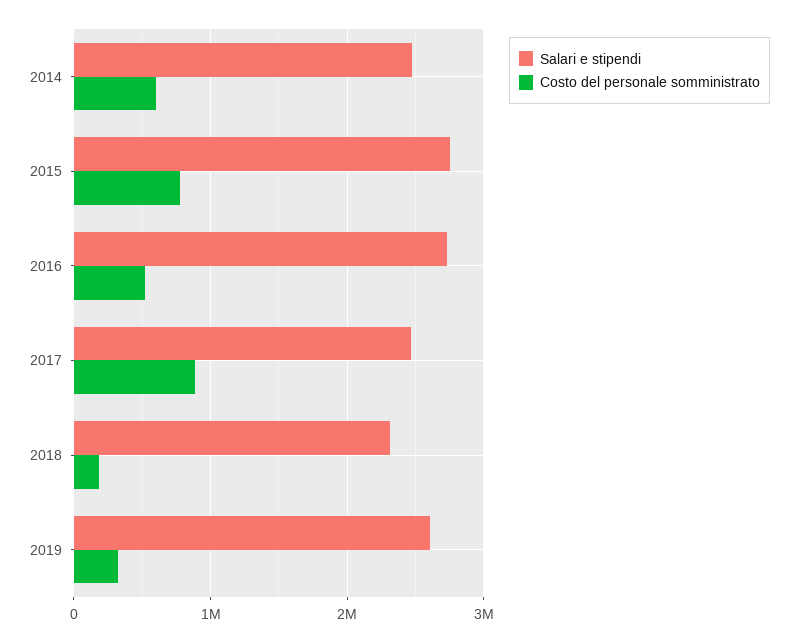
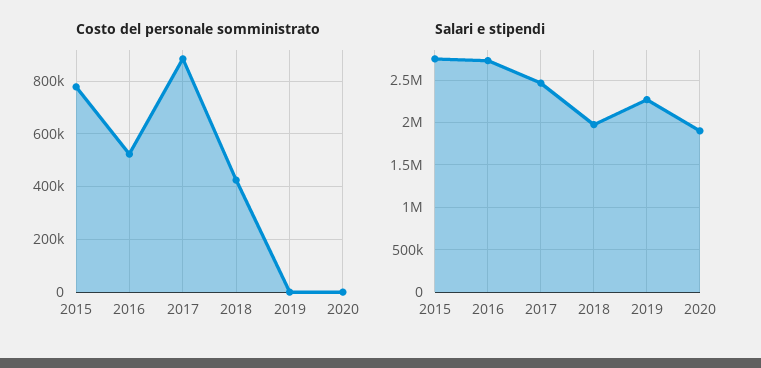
Salari e stipendi, 2014: 2500000 -> none
Costo del personale somministrato, 2014: 600000 -> none
Salari e stipendi, 2018: 2300000 -> 2000000
Costo del personale somministrato, 2018: 200000 -> 425000
Salari e stipendi, 2019: 2600000 -> 2300000
Costo del personale somministrato, 2019: 300000 -> 0
Costo del personale somministrato, 2020: none -> 0
Salari e stipendi, 2020: none -> 1900000

